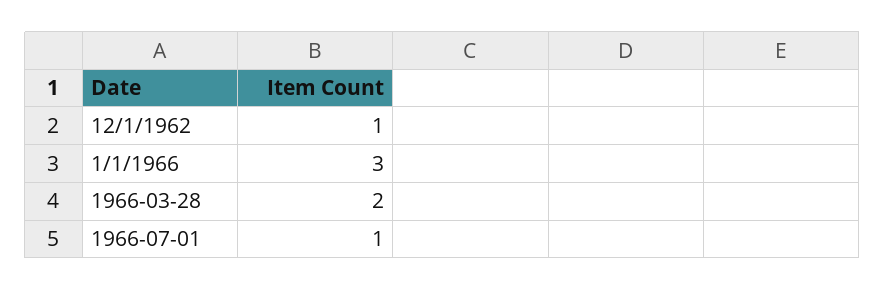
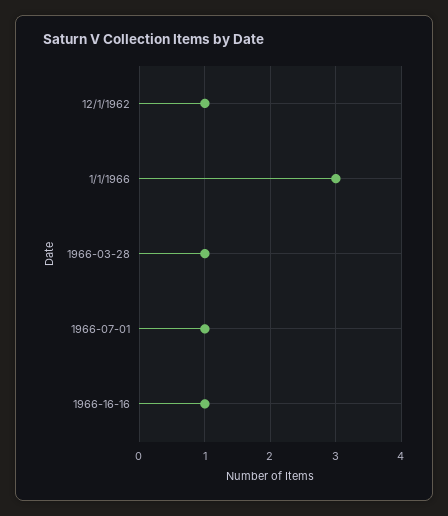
1966-03-28: 2 -> 1
1966-16-16: none -> 1

